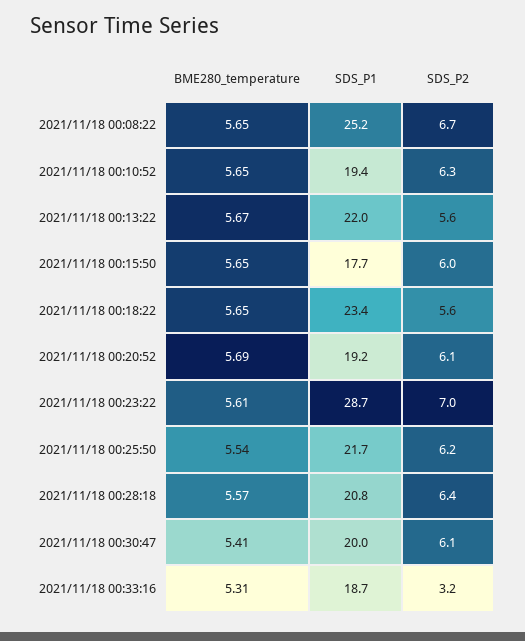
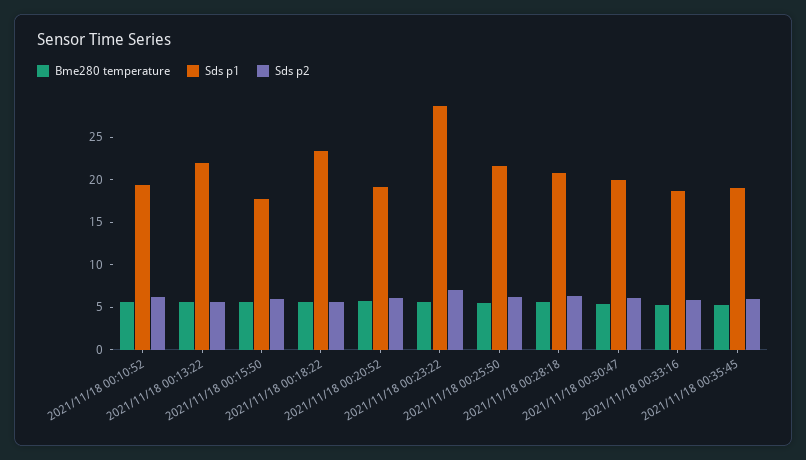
BME280_temperature, 2021/11/18 00:08:22: 5.65 -> none
SDS_P1, 2021/11/18 00:08:22: 25.2 -> none
SDS_P2, 2021/11/18 00:08:22: 6.7 -> none
SDS_P2, 2021/11/18 00:33:16: 3.2 -> 6
BME280_temperature, 2021/11/18 00:35:45: none -> 5
SDS_P1, 2021/11/18 00:35:45: none -> 19
SDS_P2, 2021/11/18 00:35:45: none -> 6

